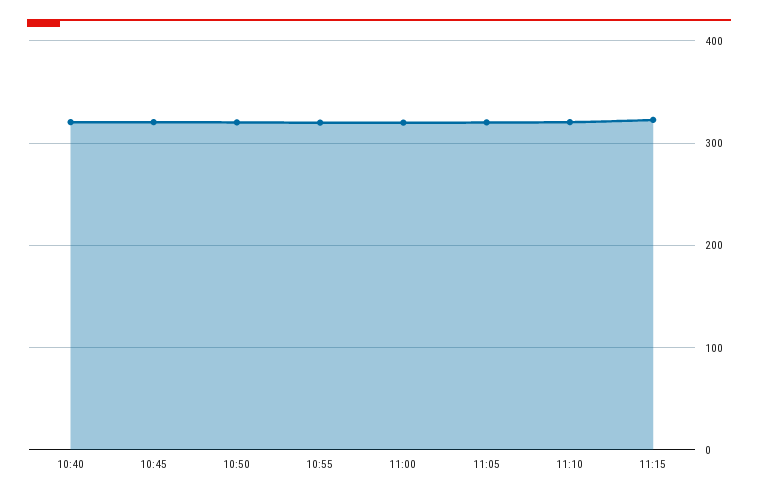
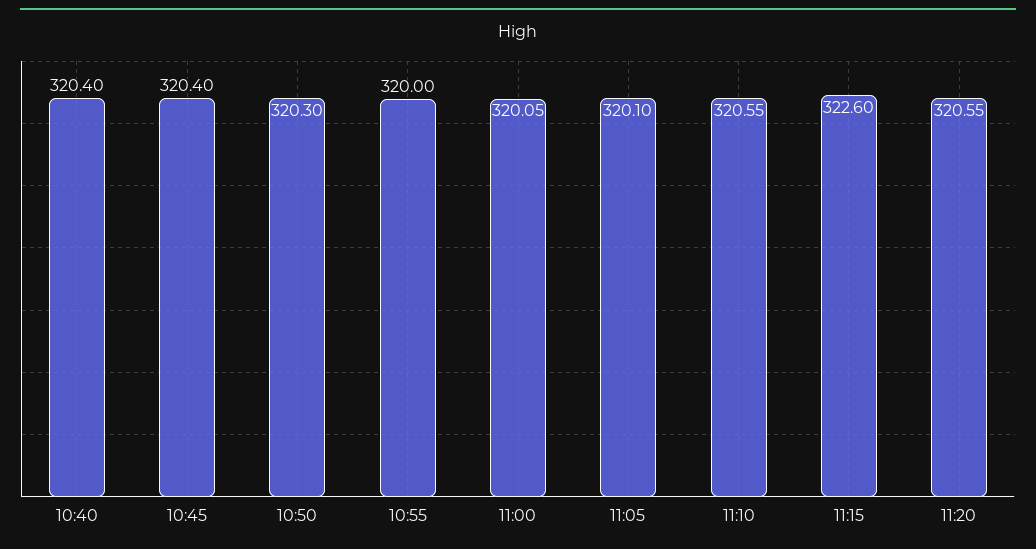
11:20: none -> 320.55

